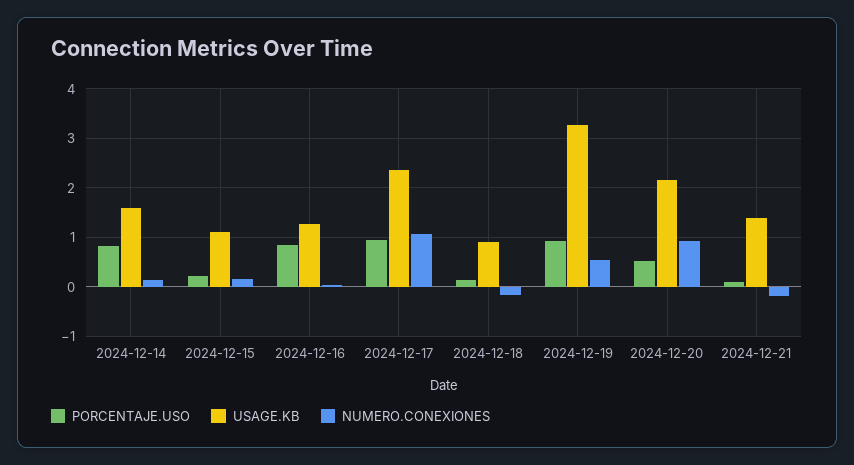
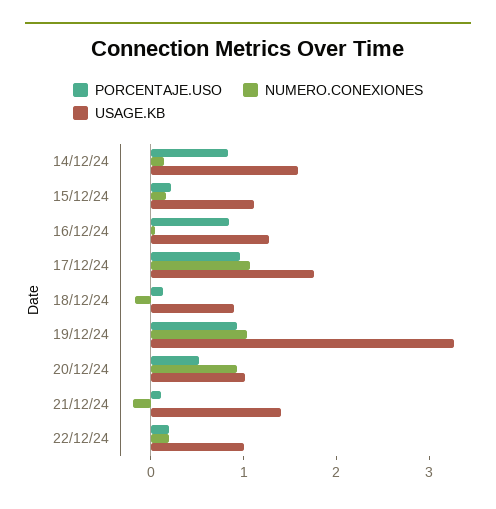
USAGE.KB, 2024-12-17: 2.4 -> 1.8
NUMERO.CONEXIONES, 2024-12-19: 0.6 -> 1
USAGE.KB, 2024-12-20: 2.2 -> 1
PORCENTAJE.USO, 22/12/24: none -> 0.2
NUMERO.CONEXIONES, 22/12/24: none -> 0.2
USAGE.KB, 22/12/24: none -> 1

